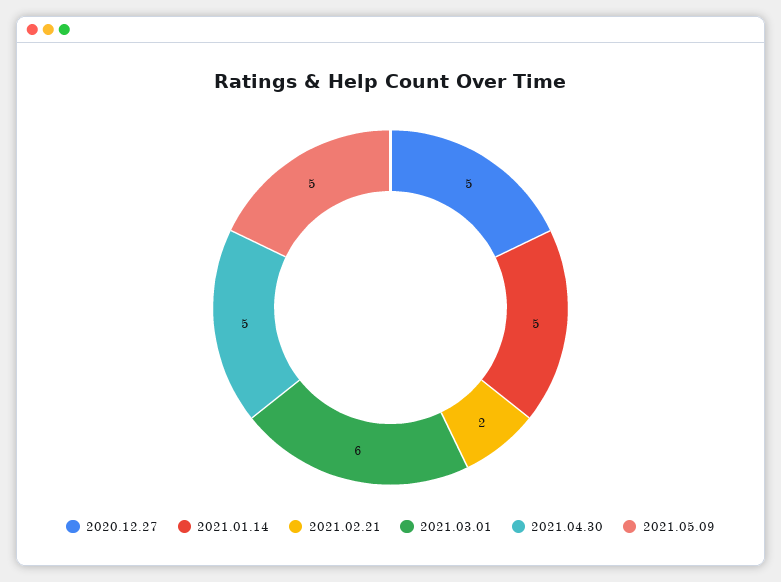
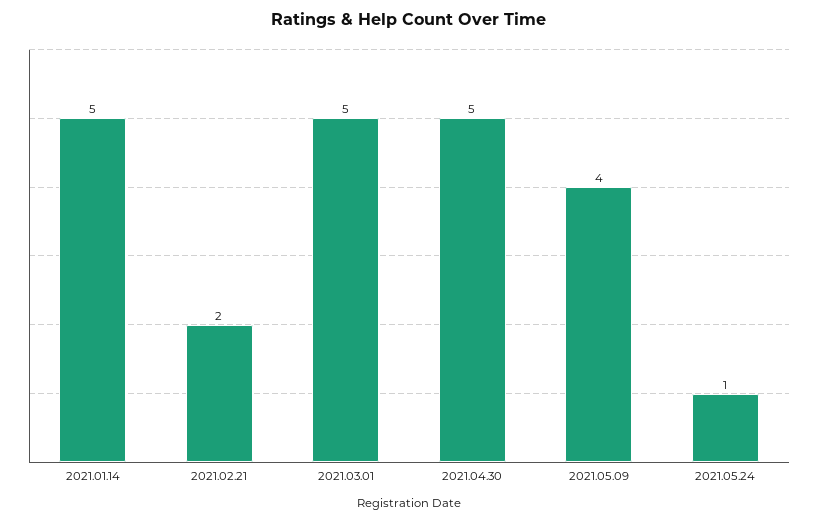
2020.12.27: 5 -> none
2021.03.01: 6 -> 5
2021.05.09: 5 -> 4
2021.05.24: none -> 1

